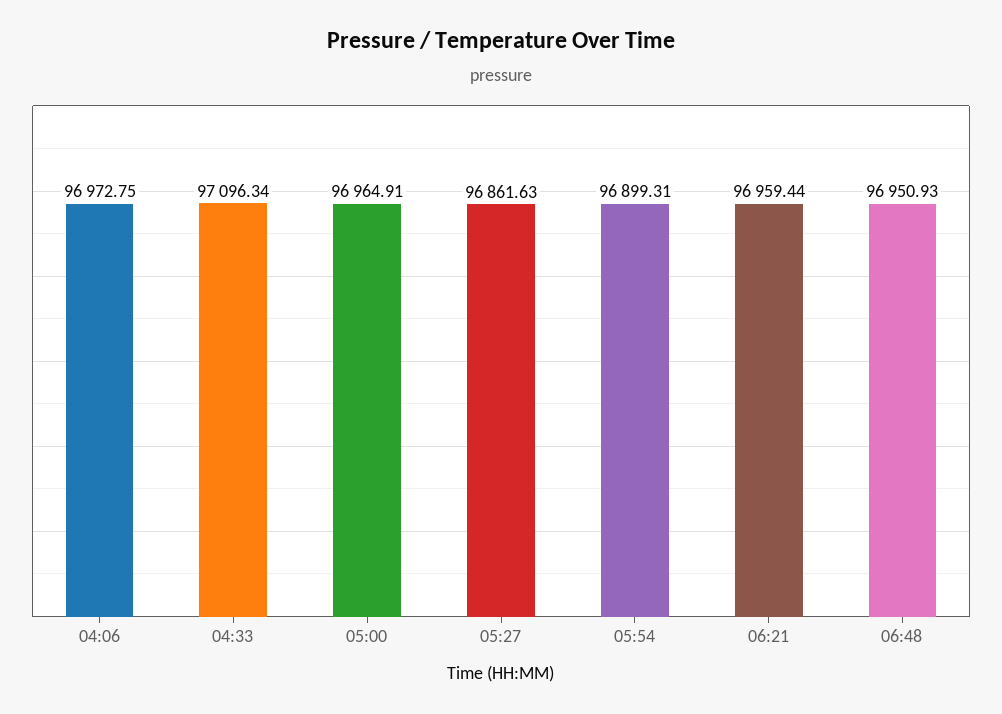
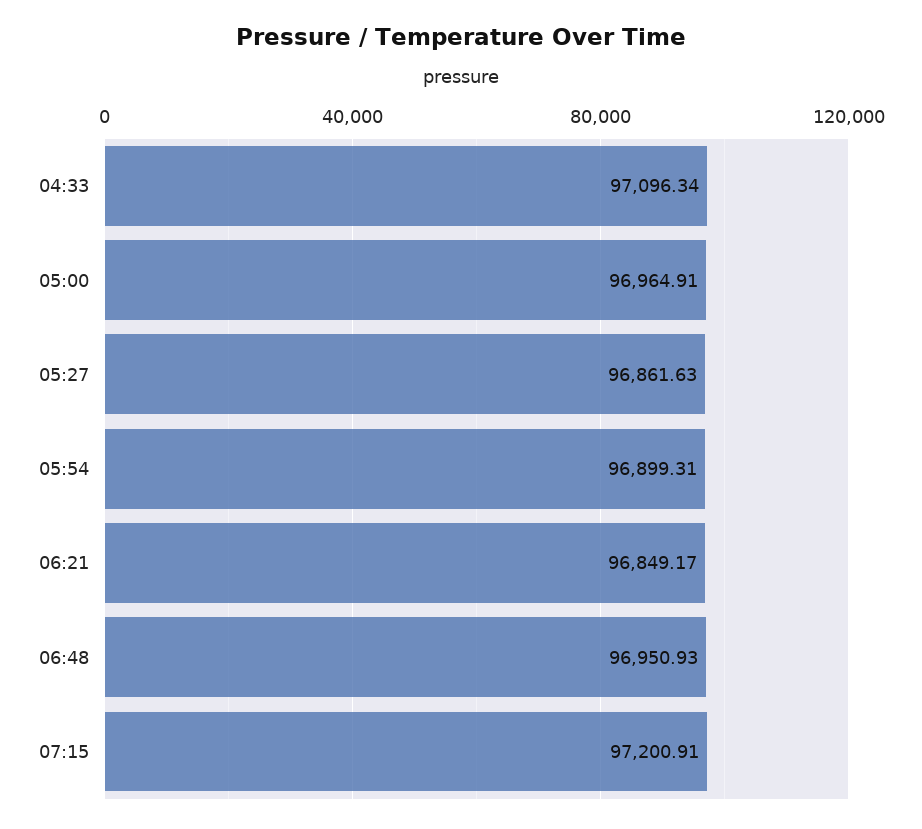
04:06: 96972.75 -> none
06:21: 96959.44 -> 96849.17
07:15: none -> 97200.91

